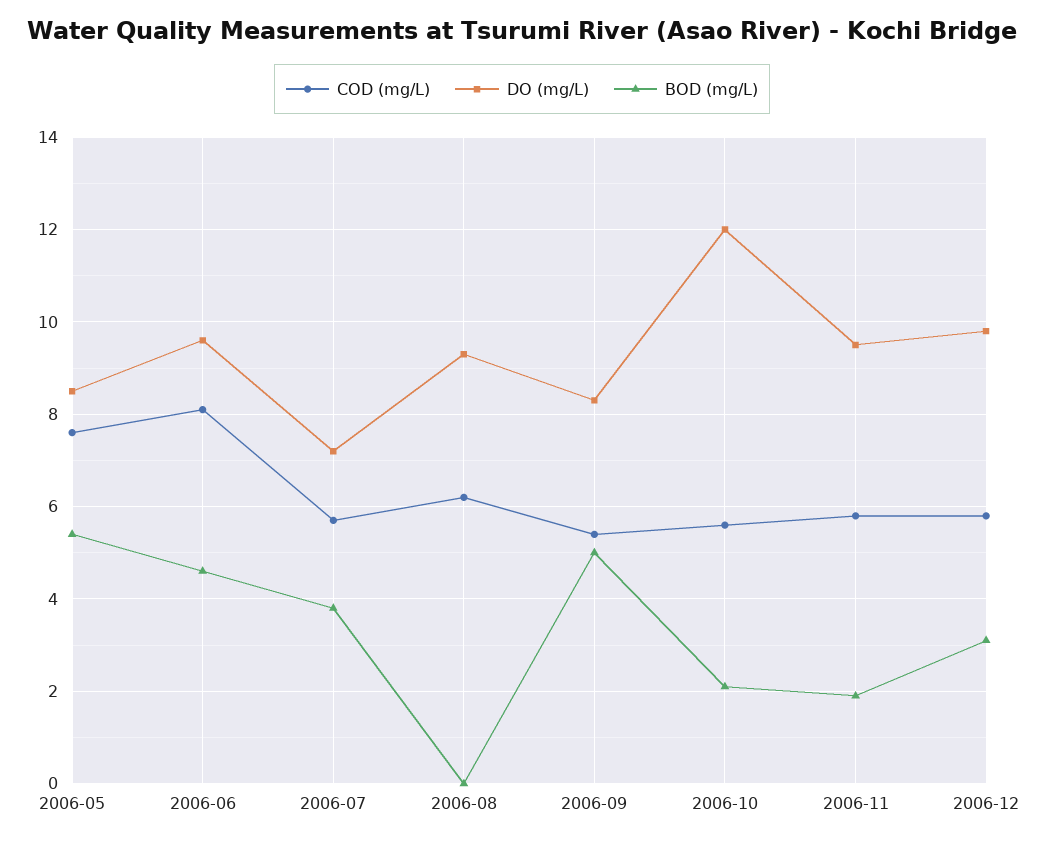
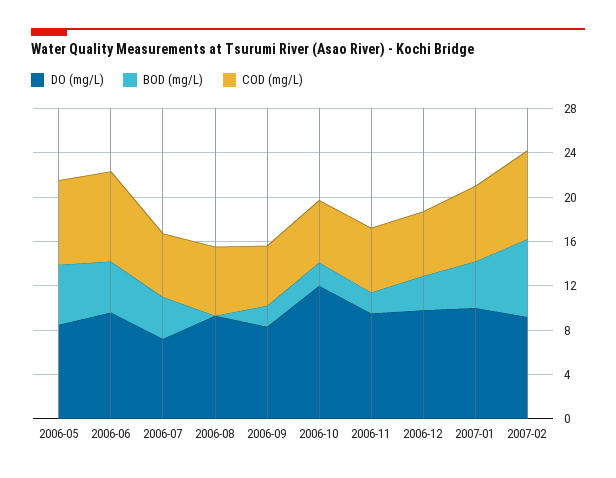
BOD (mg/L), 2006-09: 5 -> 2
DO (mg/L), 2007-01: none -> 10
BOD (mg/L), 2007-01: none -> 4
COD (mg/L), 2007-01: none -> 7
DO (mg/L), 2007-02: none -> 9
BOD (mg/L), 2007-02: none -> 7
COD (mg/L), 2007-02: none -> 8

